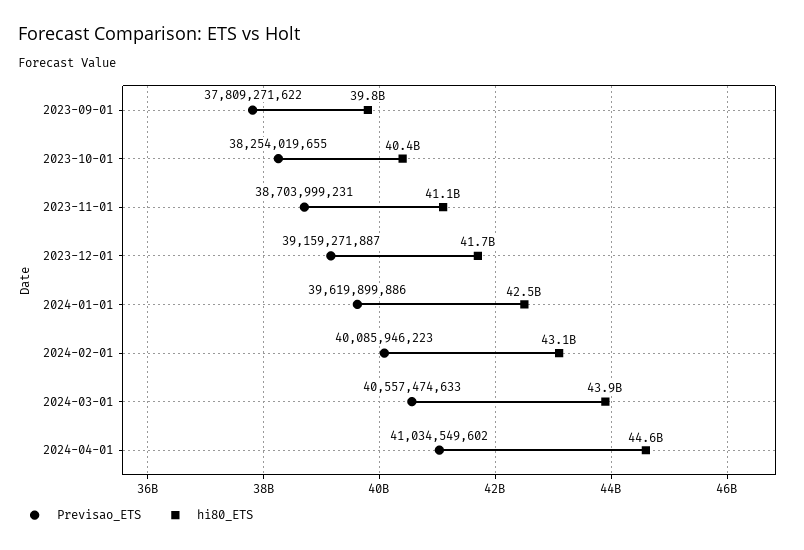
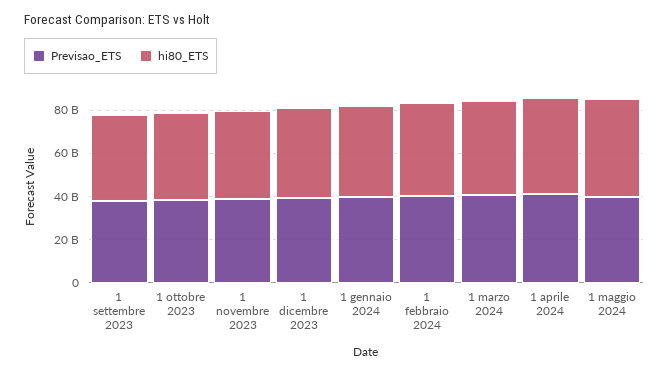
Previsao_ETS, 1 maggio 2024: none -> 40000000000
hi80_ETS, 1 maggio 2024: none -> 45000000000

